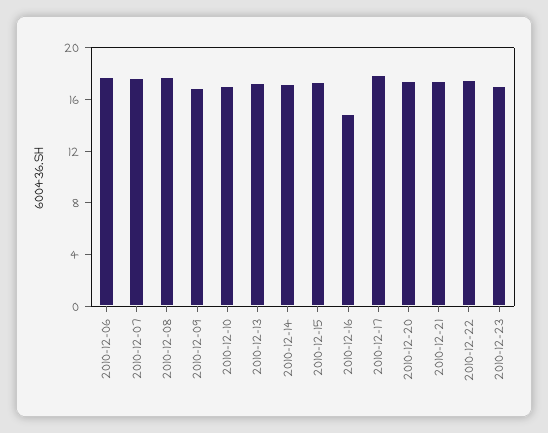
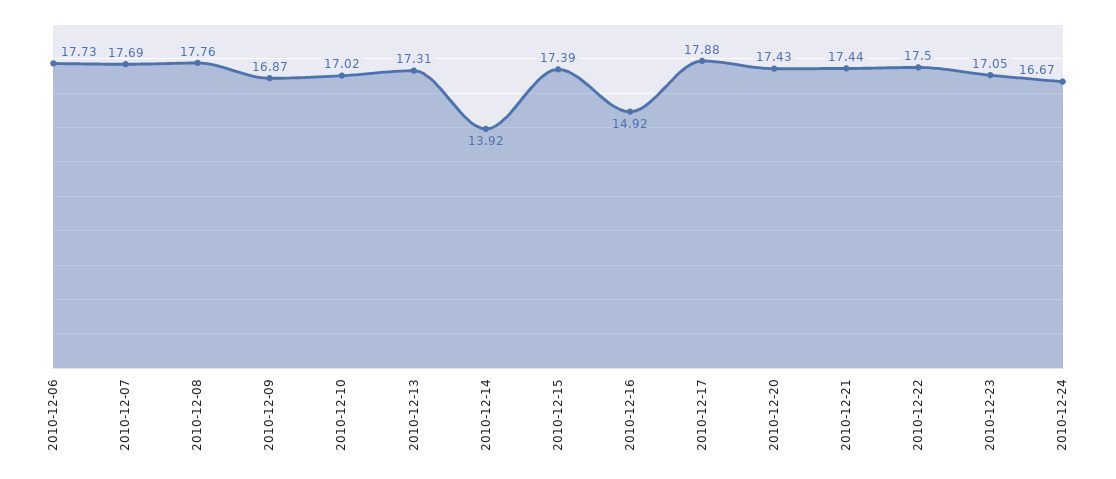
2010-12-14: 17 -> 13.92
2010-12-24: none -> 16.67

